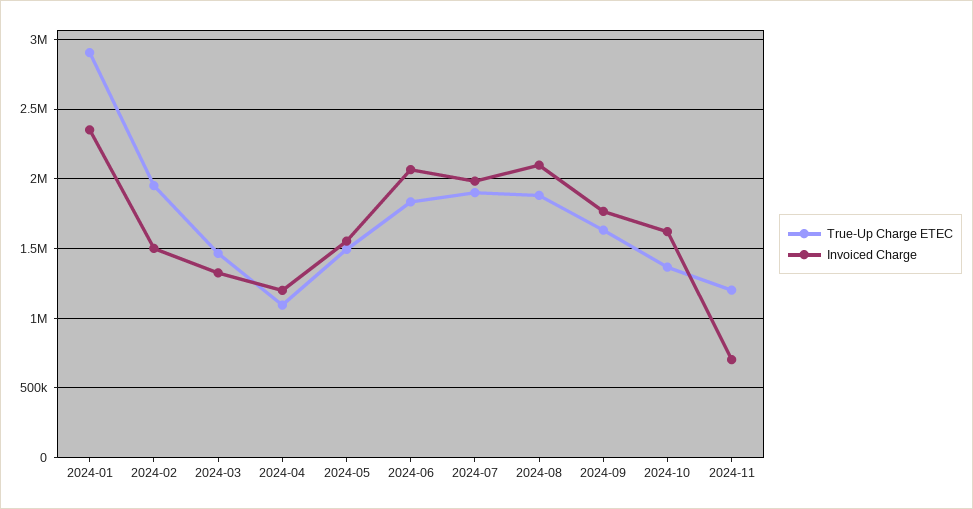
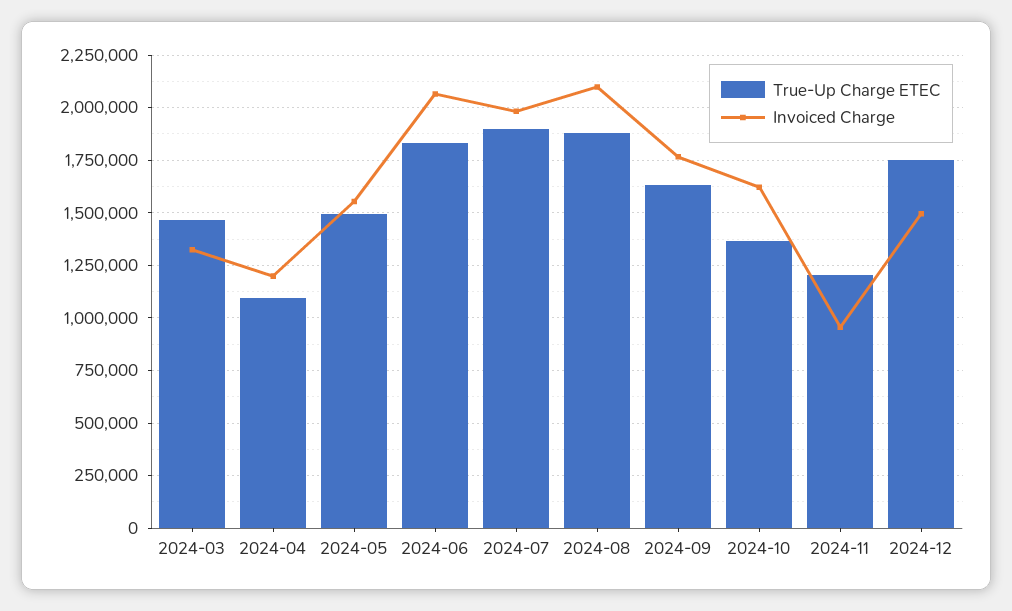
True-Up Charge ETEC, 2024-01: 2900000 -> none
Invoiced Charge, 2024-01: 2350000 -> none
True-Up Charge ETEC, 2024-02: 1950000 -> none
Invoiced Charge, 2024-02: 1500000 -> none
Invoiced Charge, 2024-11: 700000 -> 950000
True-Up Charge ETEC, 2024-12: none -> 1750000
Invoiced Charge, 2024-12: none -> 1500000

